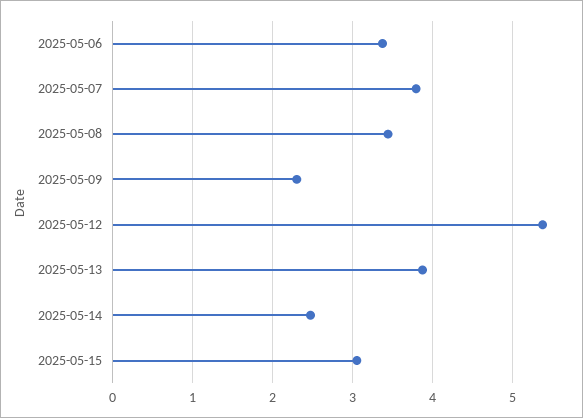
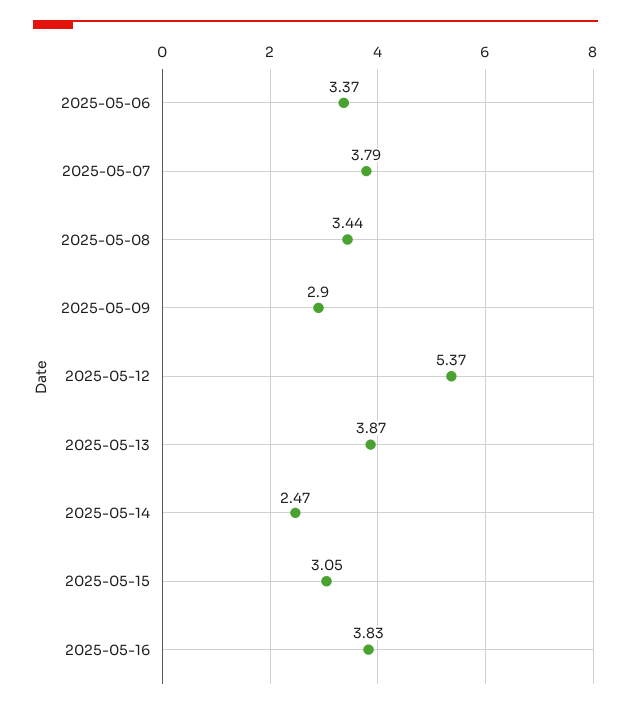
2025-05-09: 2.3 -> 2.9
2025-05-16: none -> 3.83

